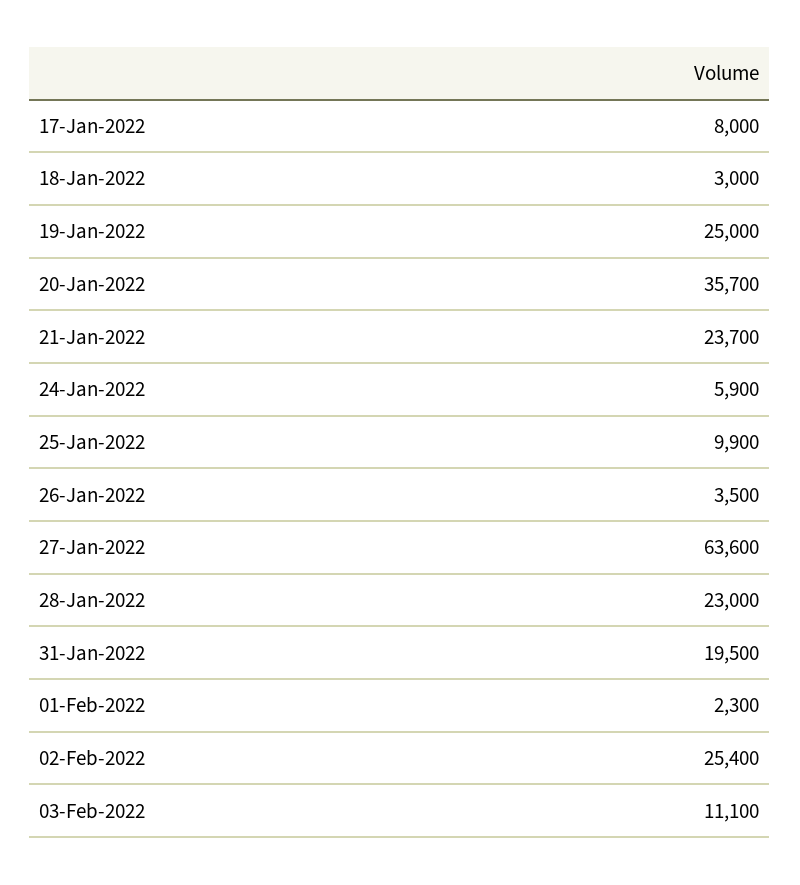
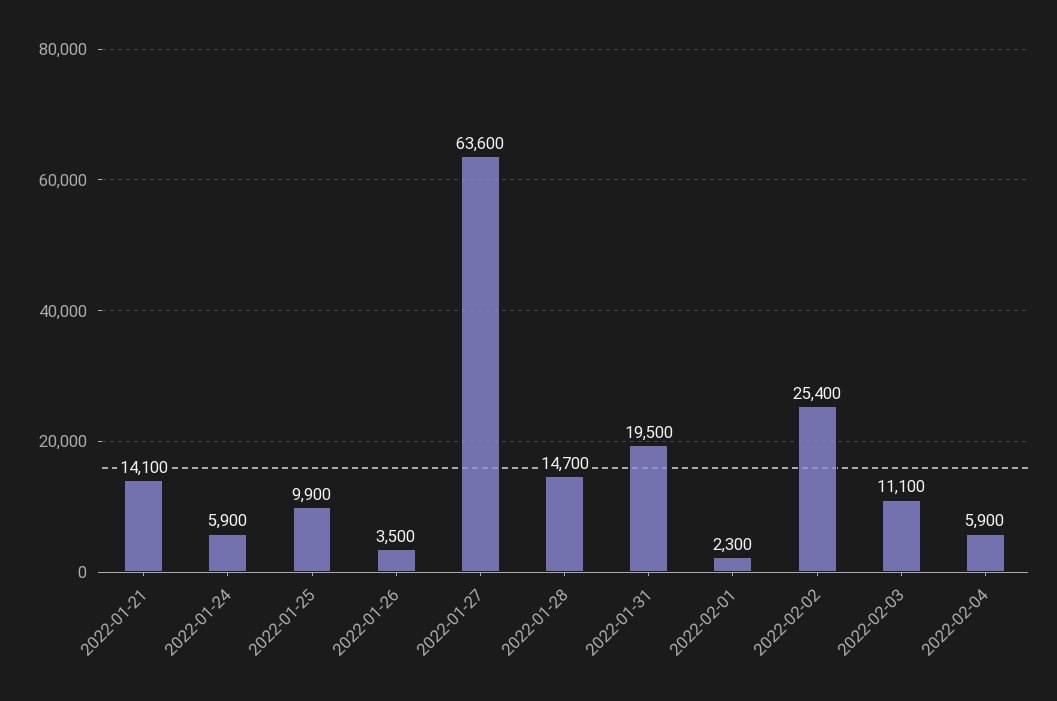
17-Jan-2022: 8000 -> none
18-Jan-2022: 3000 -> none
19-Jan-2022: 25000 -> none
20-Jan-2022: 35700 -> none
21-Jan-2022: 23700 -> 14100
28-Jan-2022: 23000 -> 14700
2022-02-04: none -> 5900

